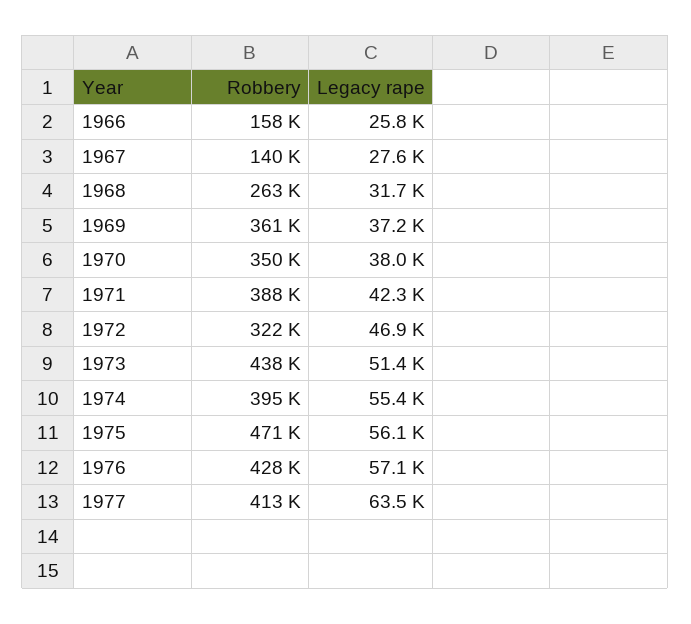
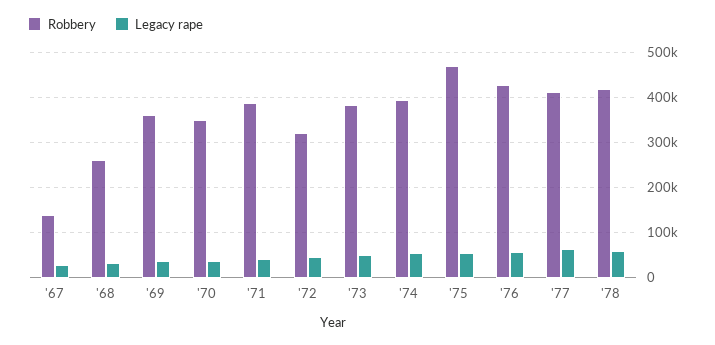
Robbery, 1966: 158000 -> none
Legacy rape, 1966: 25800 -> none
Robbery, 1973: 438000 -> 380000
Robbery, '78: none -> 420000
Legacy rape, '78: none -> 60000

